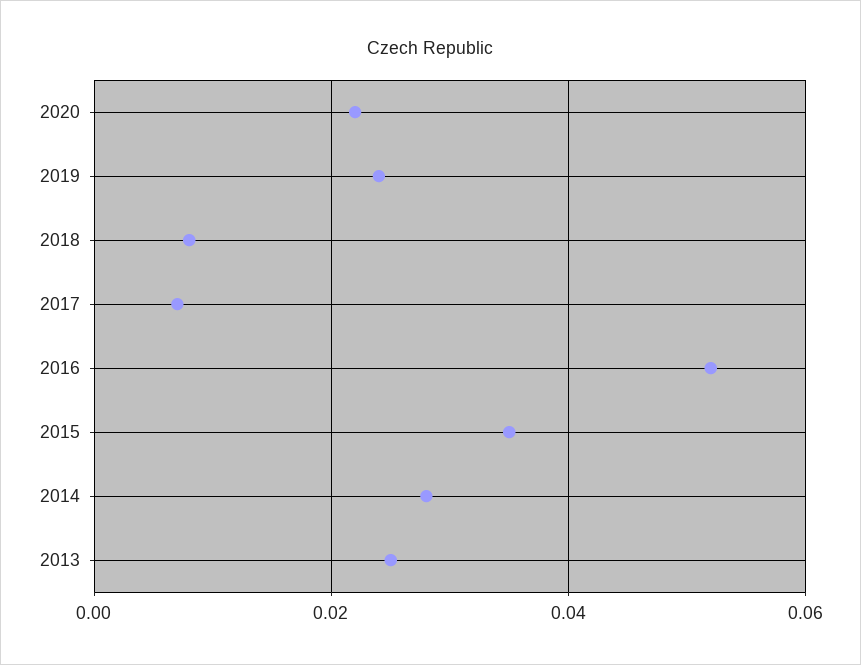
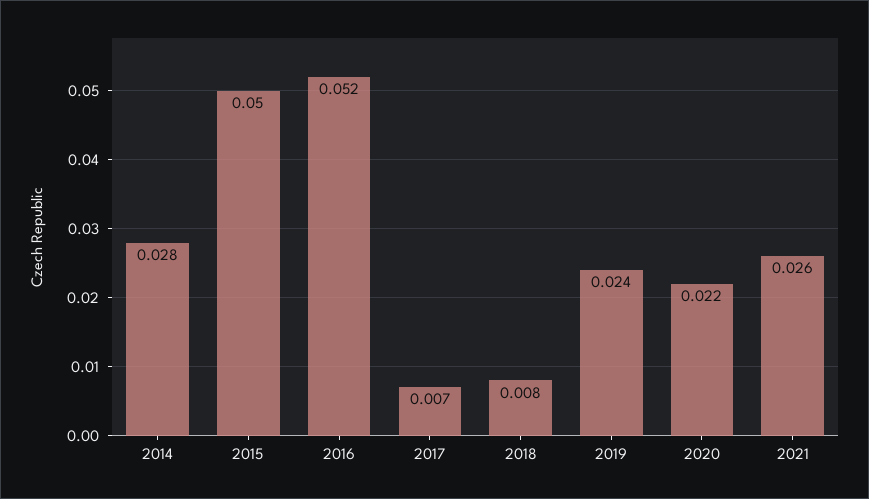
2015: 0.035 -> 0.05
2013: 0.025 -> none
2021: none -> 0.026

